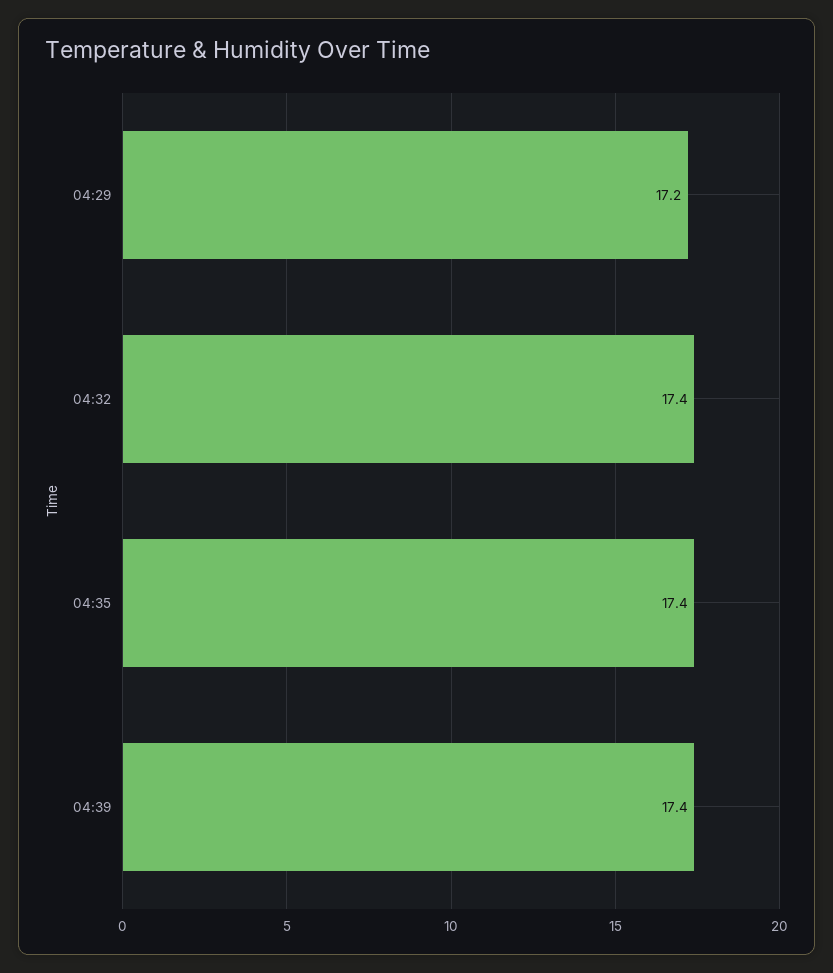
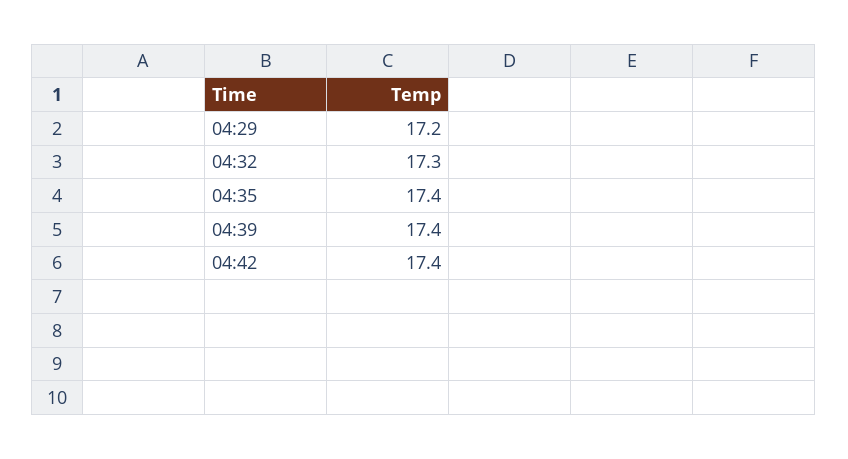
04:32: 17.4 -> 17.3
04:42: none -> 17.4

